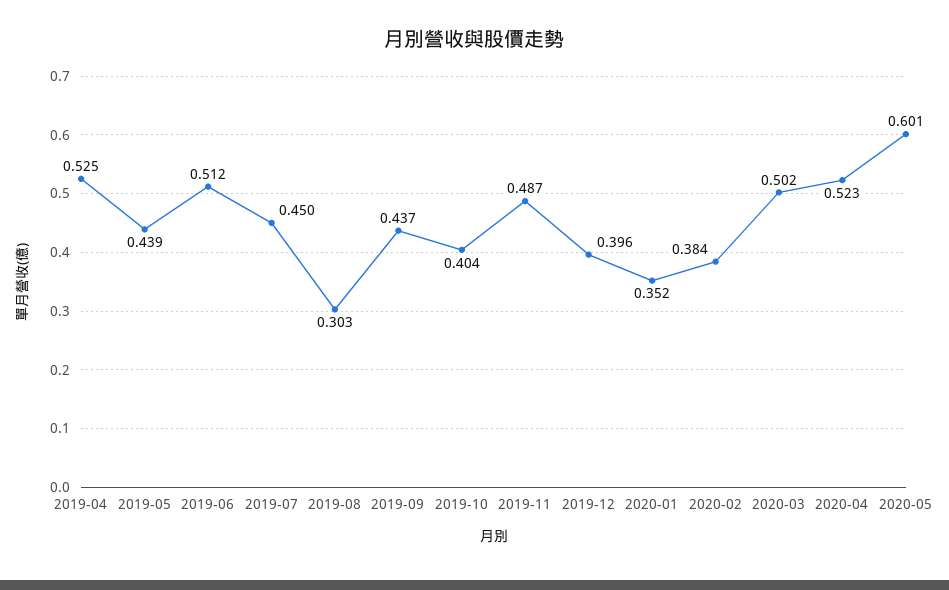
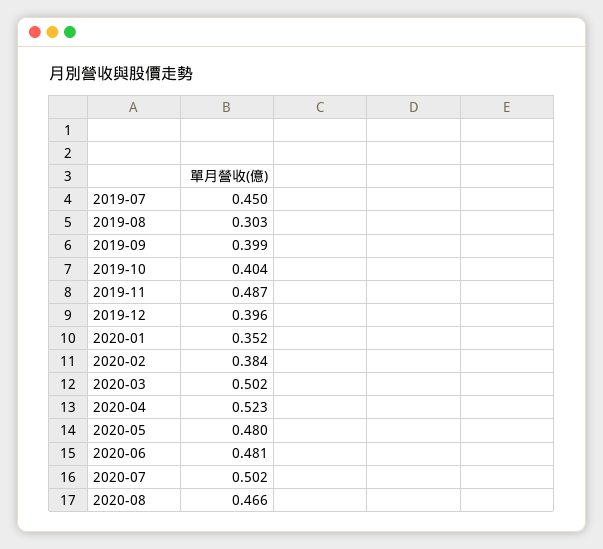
2019-04: 0.525 -> none
2019-05: 0.439 -> none
2019-06: 0.512 -> none
2019-09: 0.437 -> 0.399
2020-05: 0.601 -> 0.48
2020-06: none -> 0.481
2020-07: none -> 0.502
2020-08: none -> 0.466

